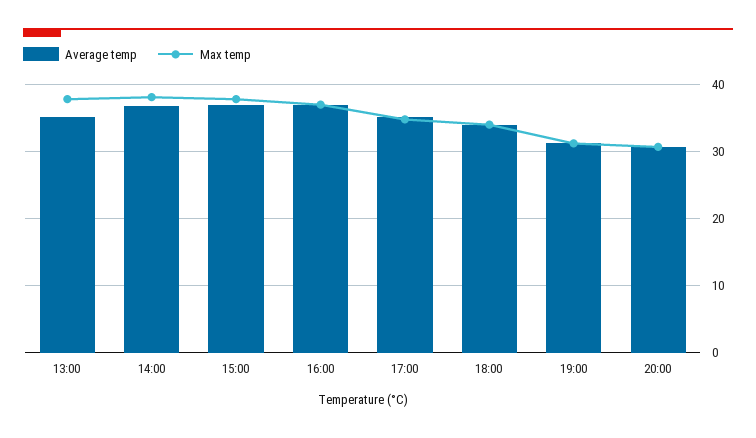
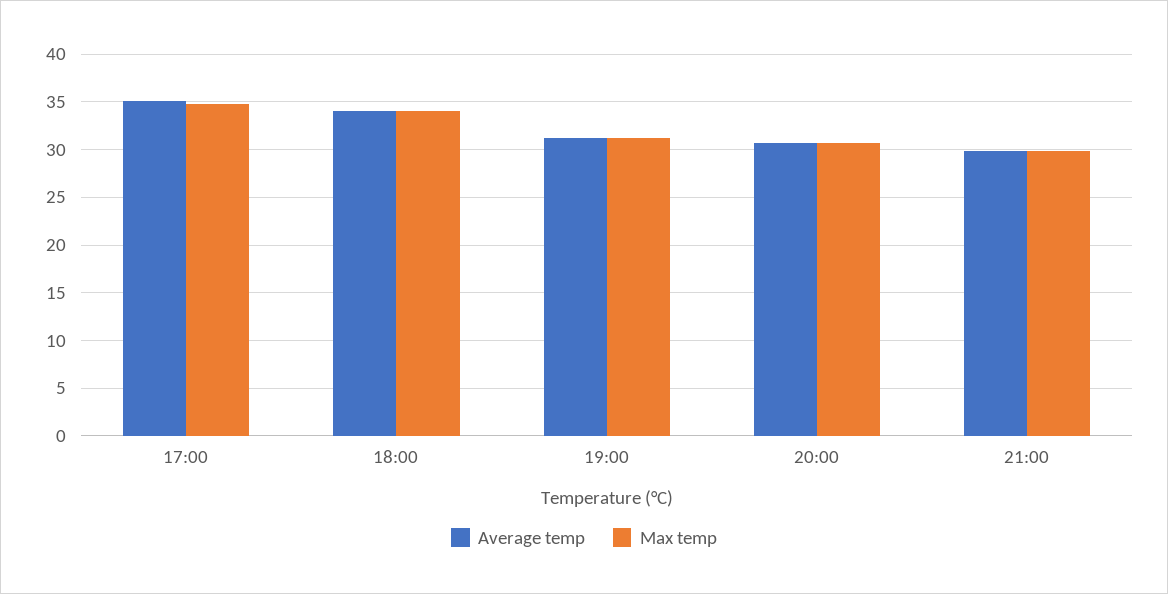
Average temp, 13:00: 35 -> none
Max temp, 13:00: 38 -> none
Average temp, 14:00: 37 -> none
Max temp, 14:00: 38 -> none
Average temp, 15:00: 37 -> none
Max temp, 15:00: 38 -> none
Average temp, 16:00: 37 -> none
Max temp, 16:00: 37 -> none
Average temp, 21:00: none -> 30
Max temp, 21:00: none -> 30

